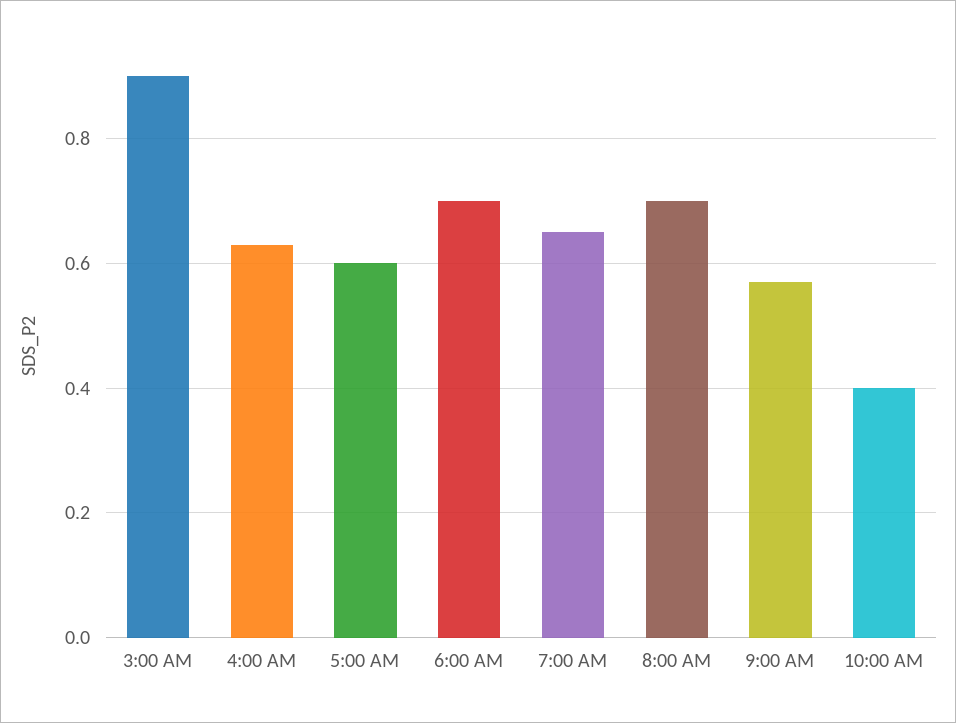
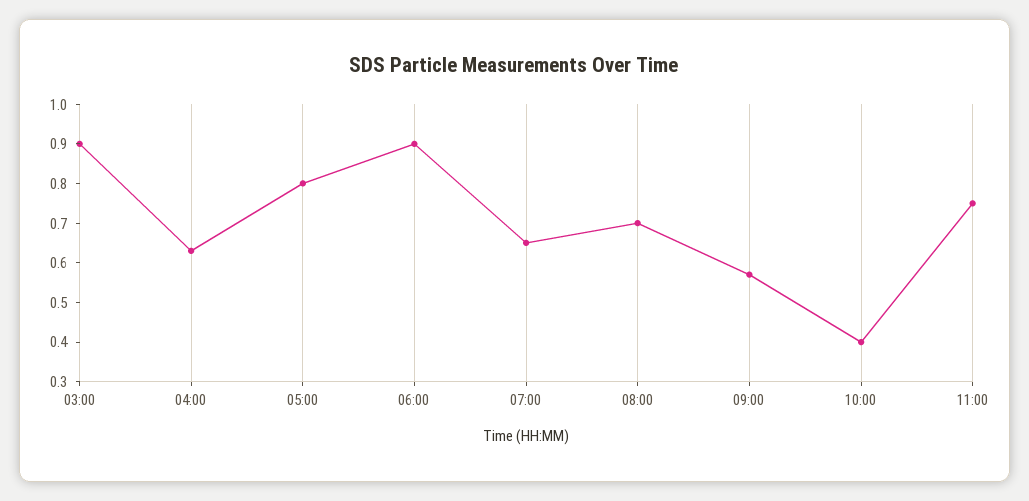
5:00 AM: 0.6 -> 0.8
6:00 AM: 0.7 -> 0.9
11:00: none -> 0.75

